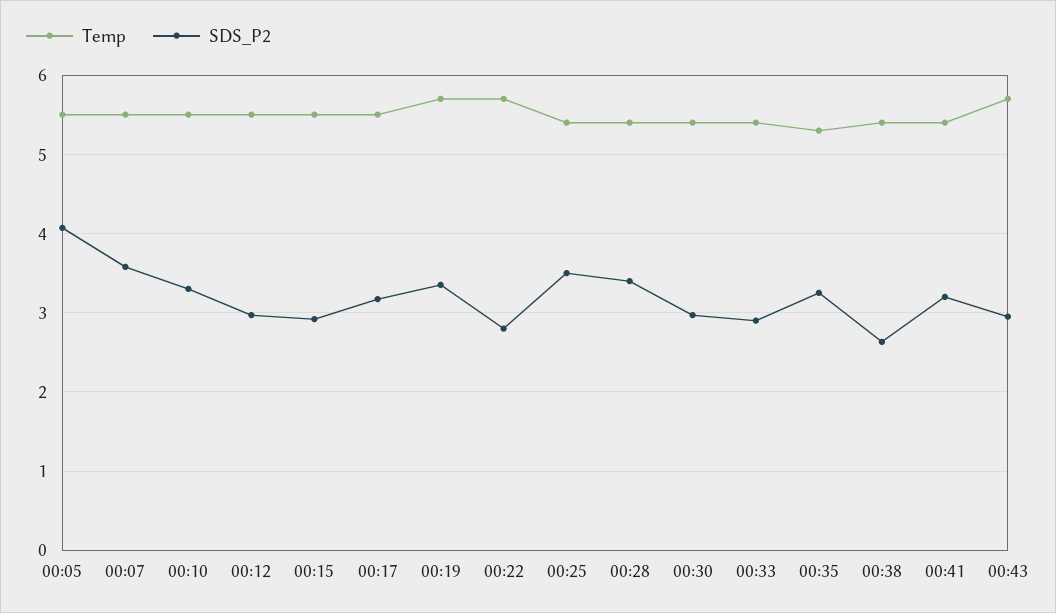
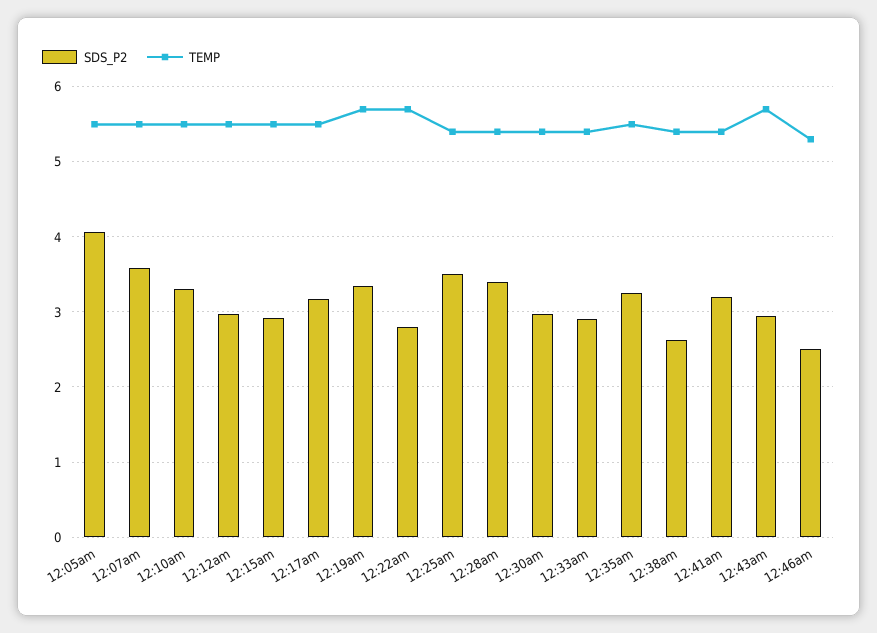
Temp, 00:35: 5.3 -> 5.5
SDS_P2, 12:46am: none -> 2.5
Temp, 12:46am: none -> 5.3

